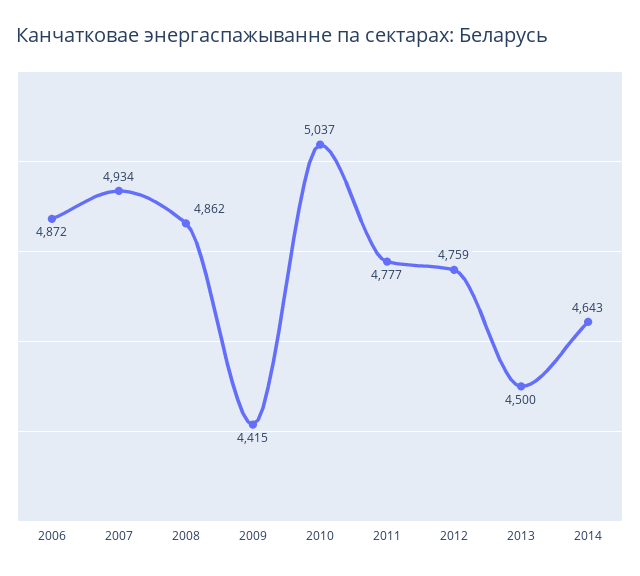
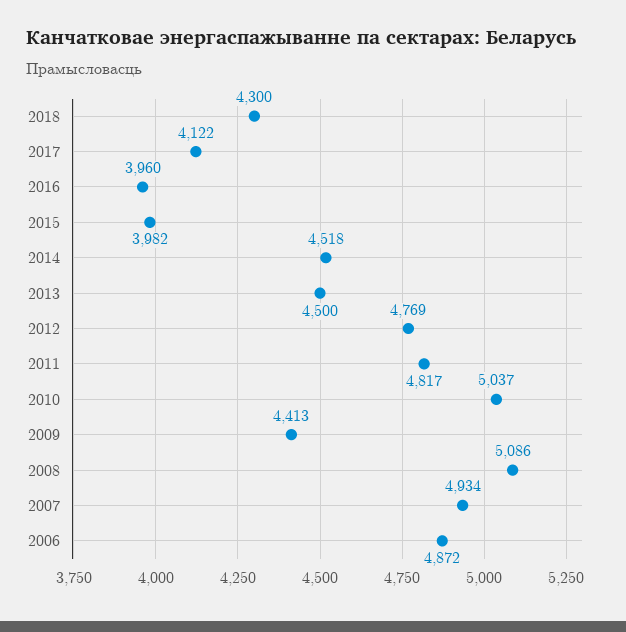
2008: 4862 -> 5086
2009: 4415 -> 4413
2011: 4777 -> 4817
2012: 4759 -> 4769
2014: 4643 -> 4518
2018: none -> 4300
2017: none -> 4122
2016: none -> 3960
2015: none -> 3982

